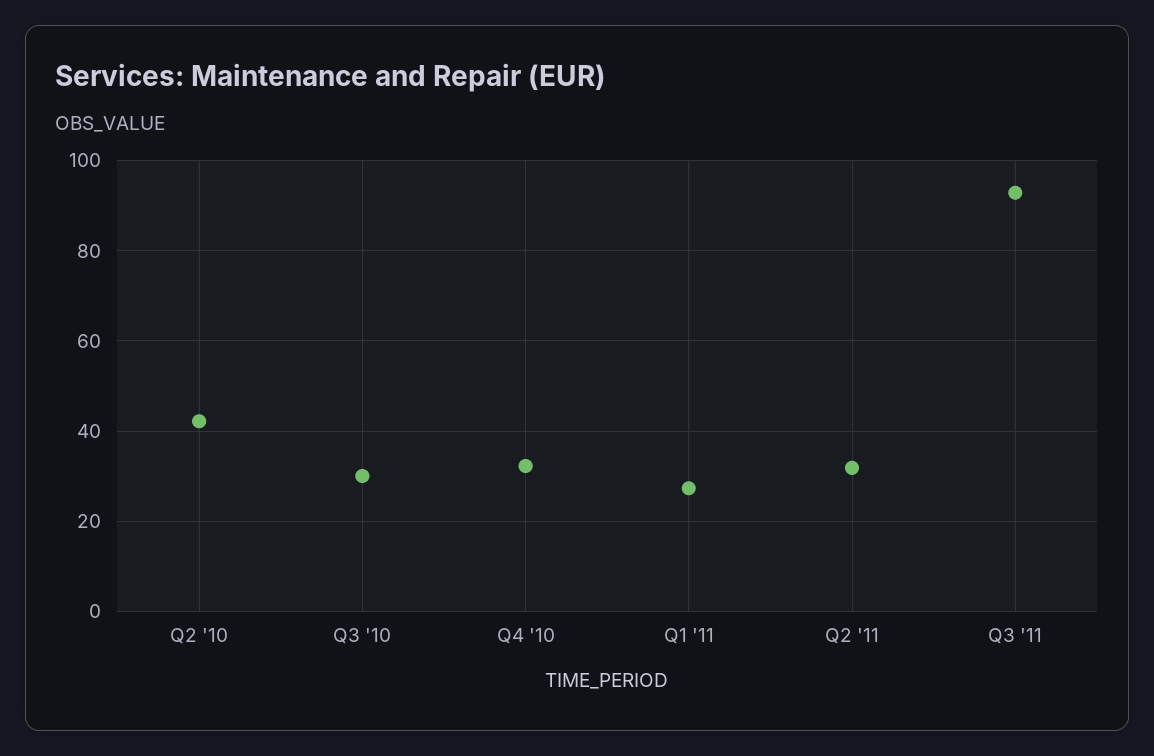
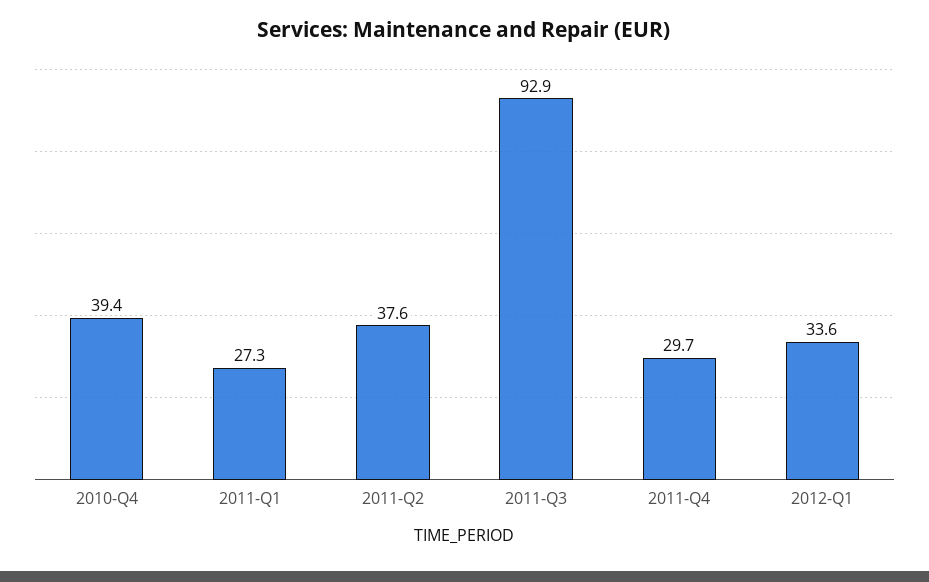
Q2 '10: 42 -> none
Q3 '10: 30 -> none
Q4 '10: 32 -> 39.4
Q2 '11: 32 -> 37.6
2011-Q4: none -> 29.7
2012-Q1: none -> 33.6

